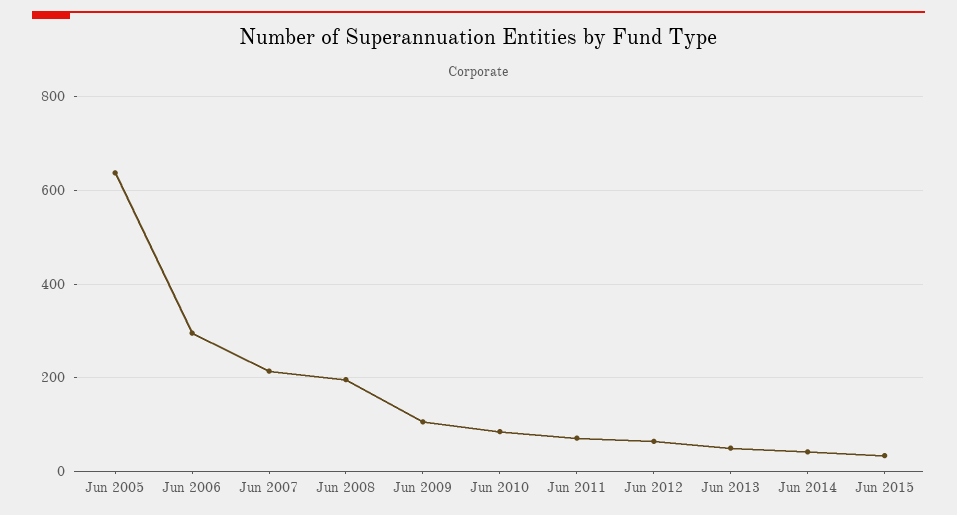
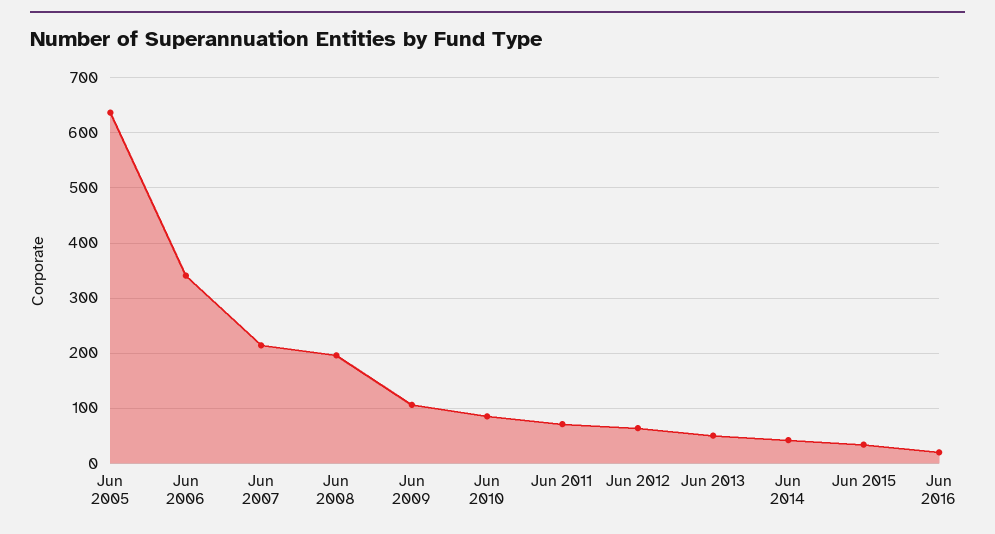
Jun 2006: 300 -> 340
Jun 2016: none -> 20

